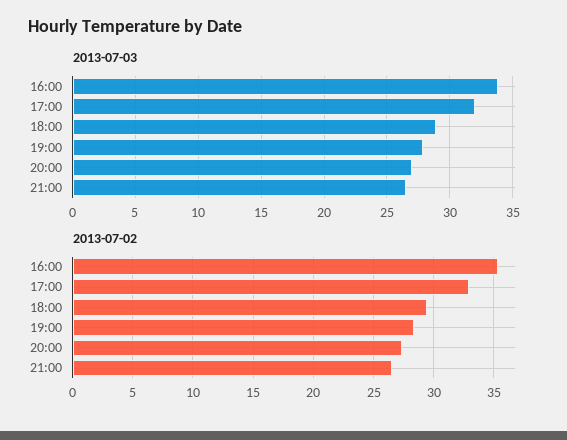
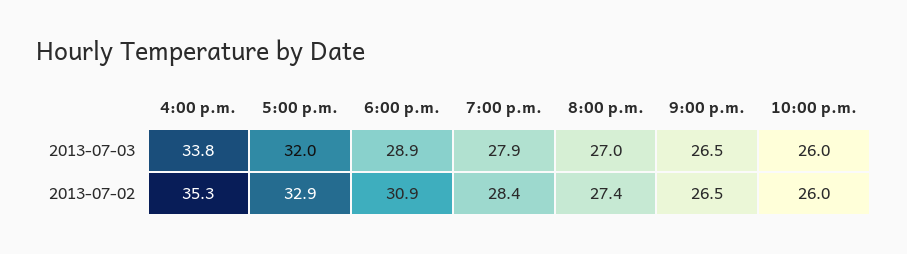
2013-07-02, 18:00: 29.5 -> 30.9
2013-07-03, 10:00 p.m.: none -> 26
2013-07-02, 10:00 p.m.: none -> 26

